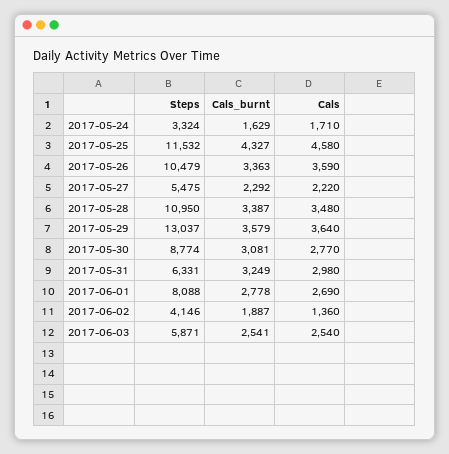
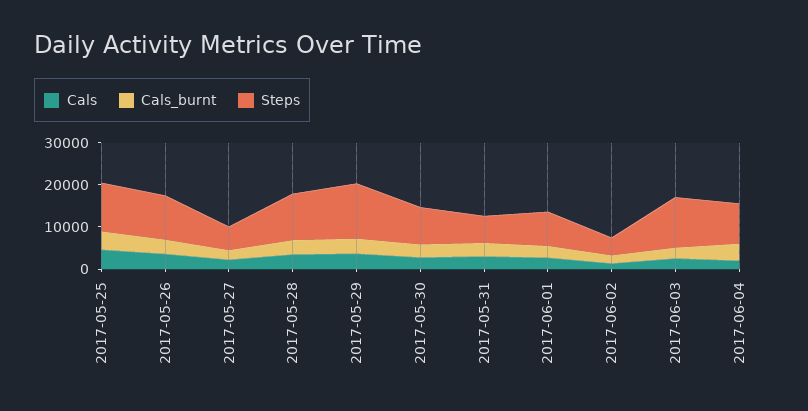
Steps, 2017-05-24: 3324 -> none
Cals_burnt, 2017-05-24: 1629 -> none
Cals, 2017-05-24: 1710 -> none
Steps, 2017-06-03: 5871 -> 12000
Cals, 2017-06-04: none -> 2000
Cals_burnt, 2017-06-04: none -> 4000
Steps, 2017-06-04: none -> 10000

